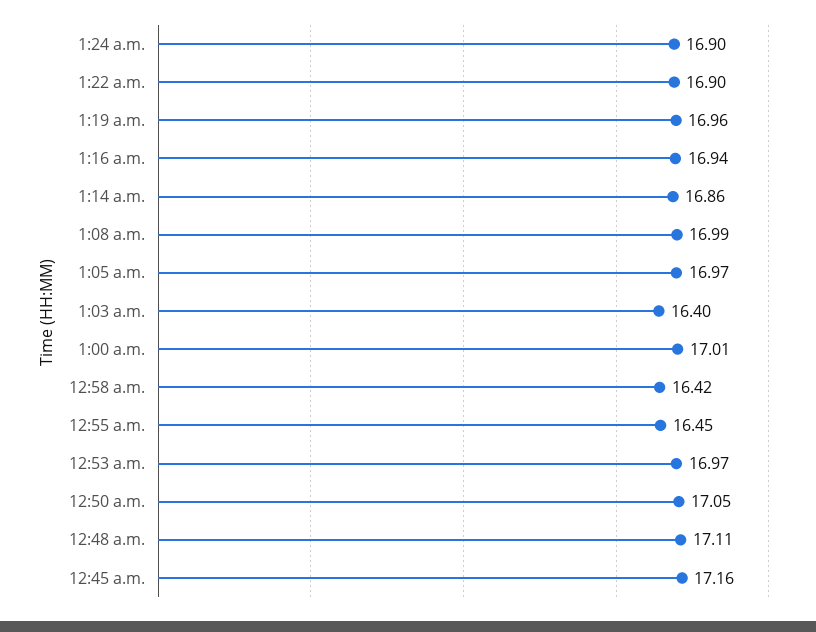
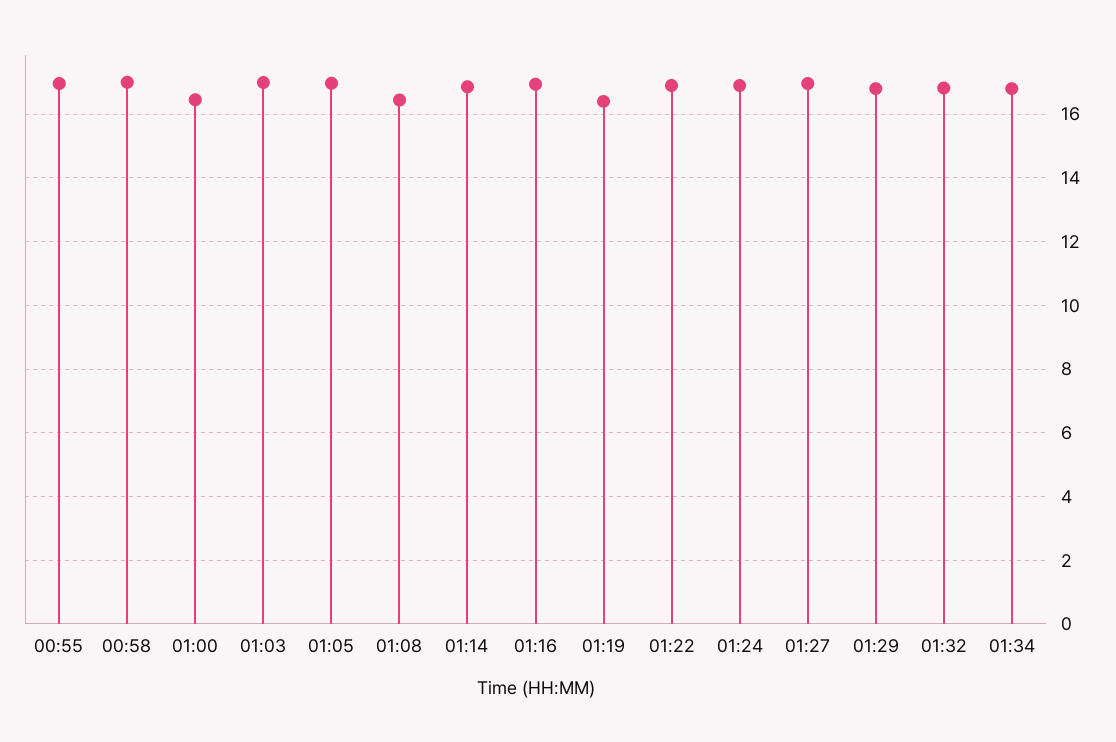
1:19 a.m.: 16.96 -> 16.4
1:08 a.m.: 16.99 -> 16.4
1:03 a.m.: 16.4 -> 17
1:00 a.m.: 17.01 -> 16.4
12:58 a.m.: 16.42 -> 17
12:55 a.m.: 16.45 -> 17
12:53 a.m.: 16.97 -> none
12:50 a.m.: 17.05 -> none
12:48 a.m.: 17.11 -> none
12:45 a.m.: 17.16 -> none
01:27: none -> 17
01:29: none -> 16.8
01:32: none -> 16.8
01:34: none -> 16.8

